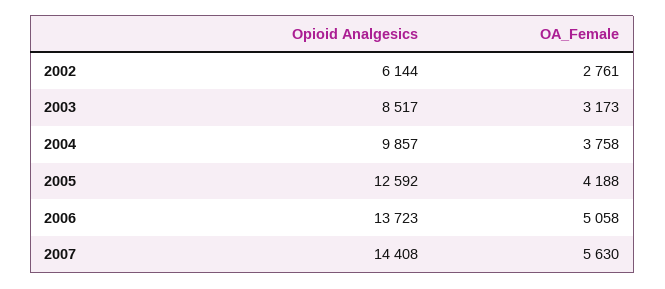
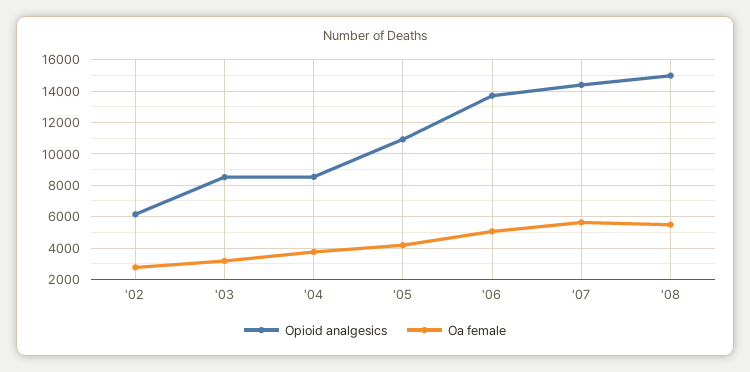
Opioid Analgesics, 2004: 9857 -> 8500
Opioid Analgesics, 2005: 12592 -> 11000
Opioid Analgesics, '08: none -> 15000
OA_Female, '08: none -> 5500

